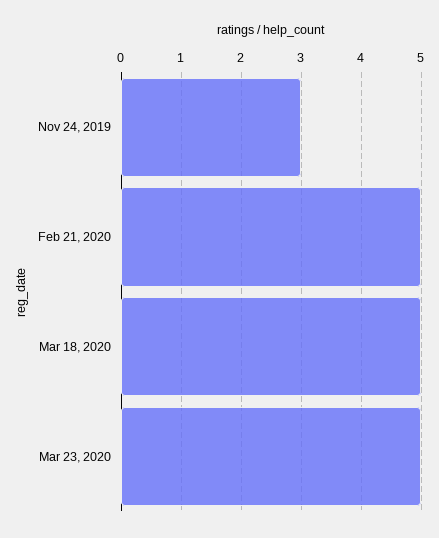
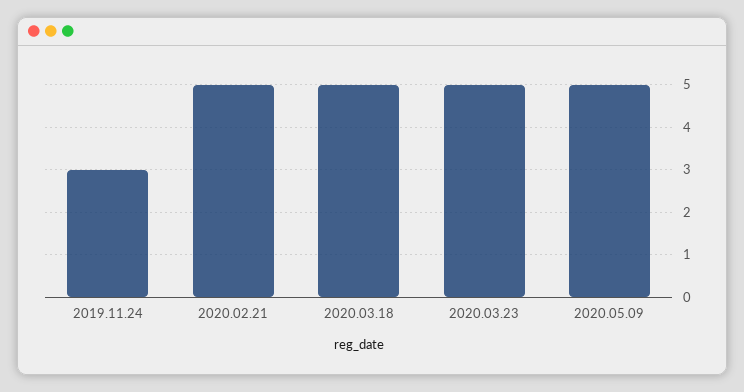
2020.05.09: none -> 5

